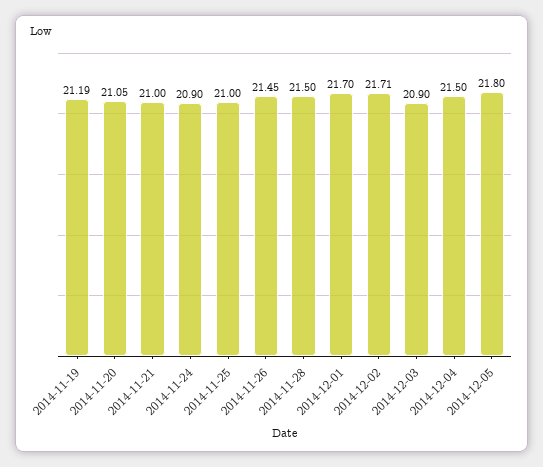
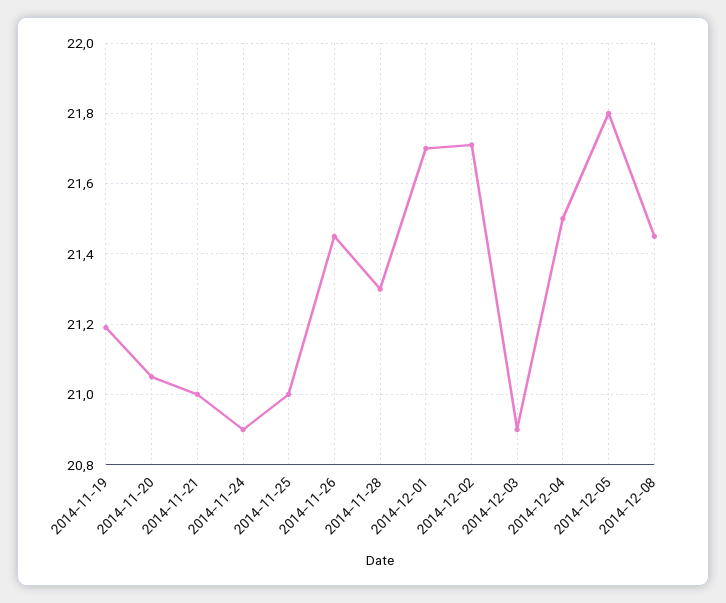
2014-11-28: 21.5 -> 21.3
2014-12-08: none -> 21.45

